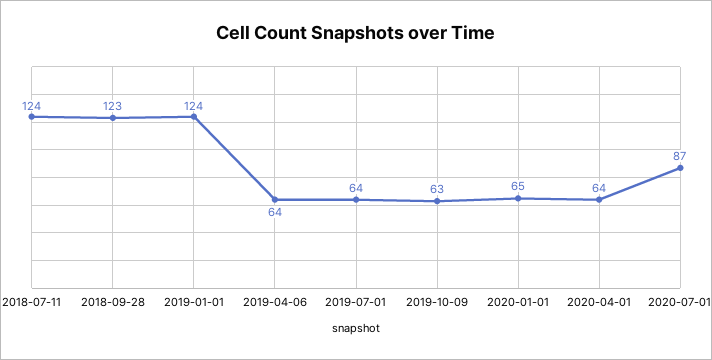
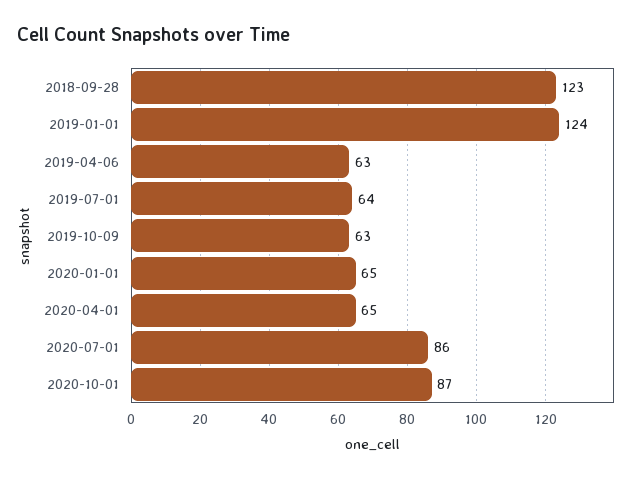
2018-07-11: 124 -> none
2019-04-06: 64 -> 63
2020-04-01: 64 -> 65
2020-07-01: 87 -> 86
2020-10-01: none -> 87

